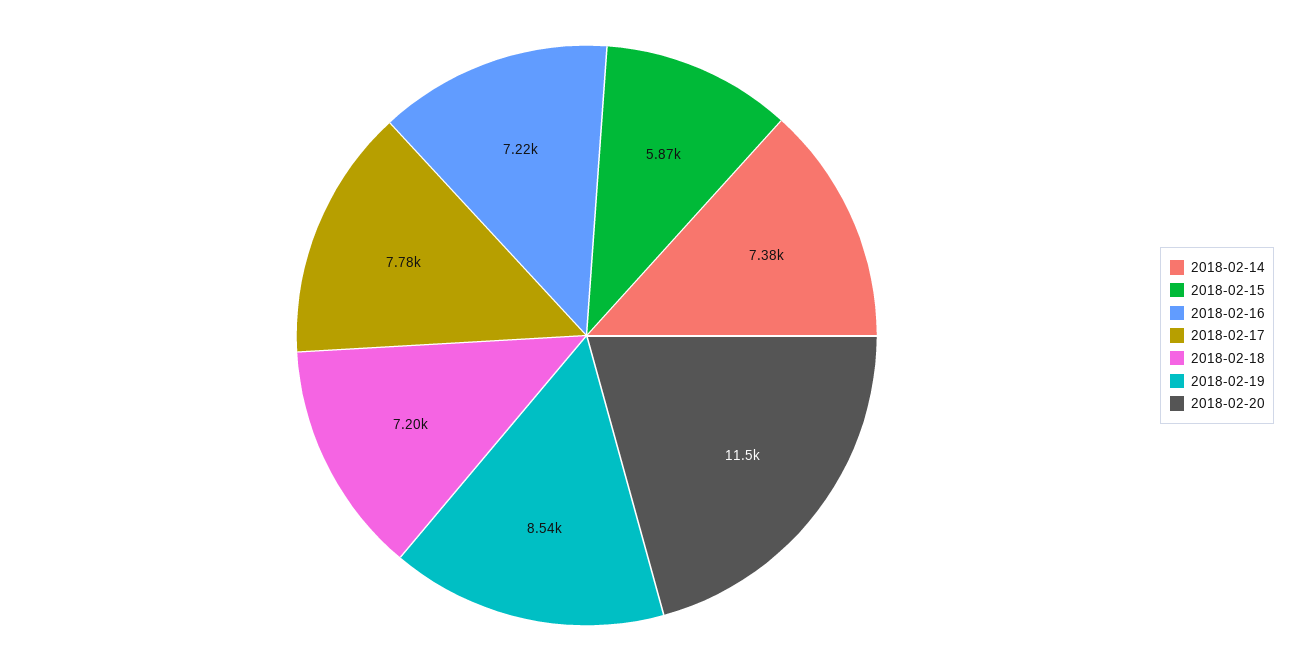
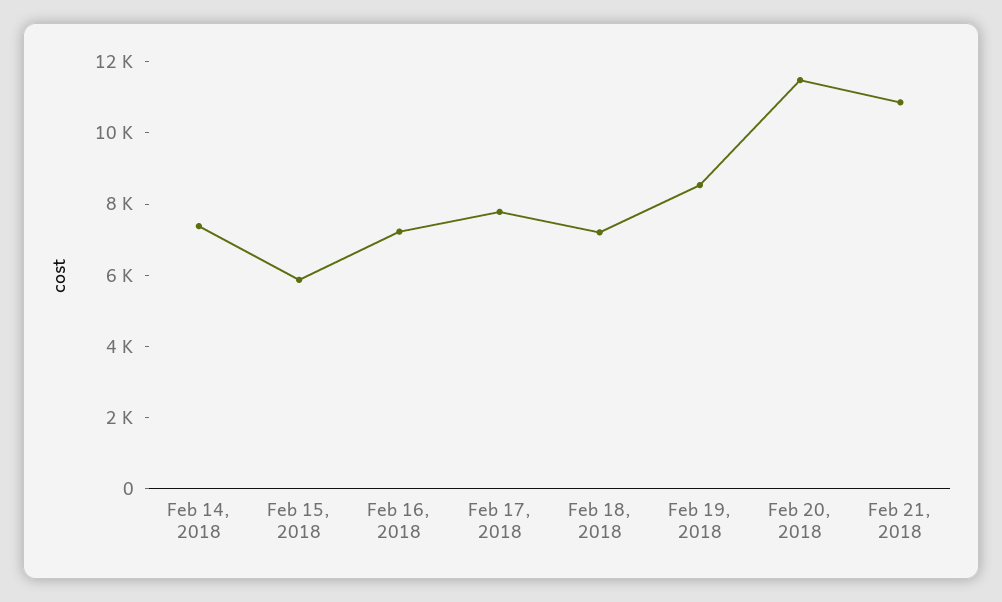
Feb 21, 2018: none -> 11000

